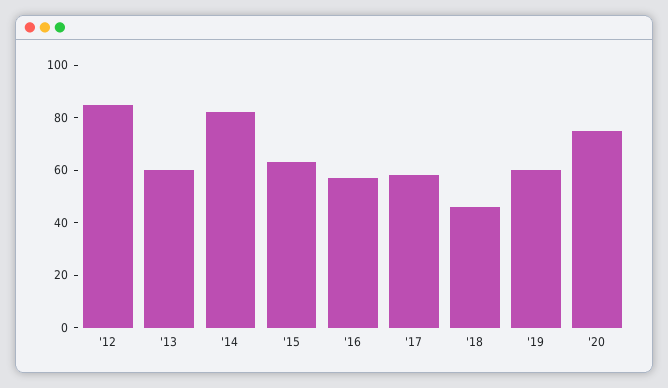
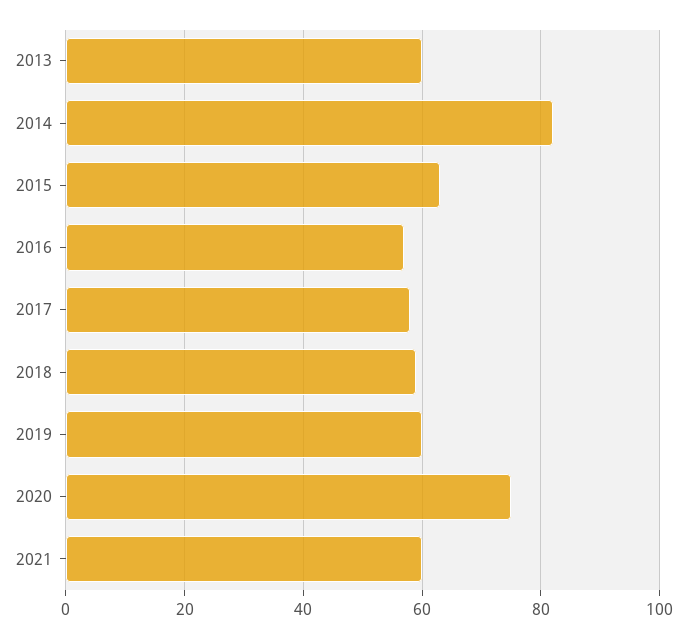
'12: 85 -> none
'18: 45 -> 60
2021: none -> 60

